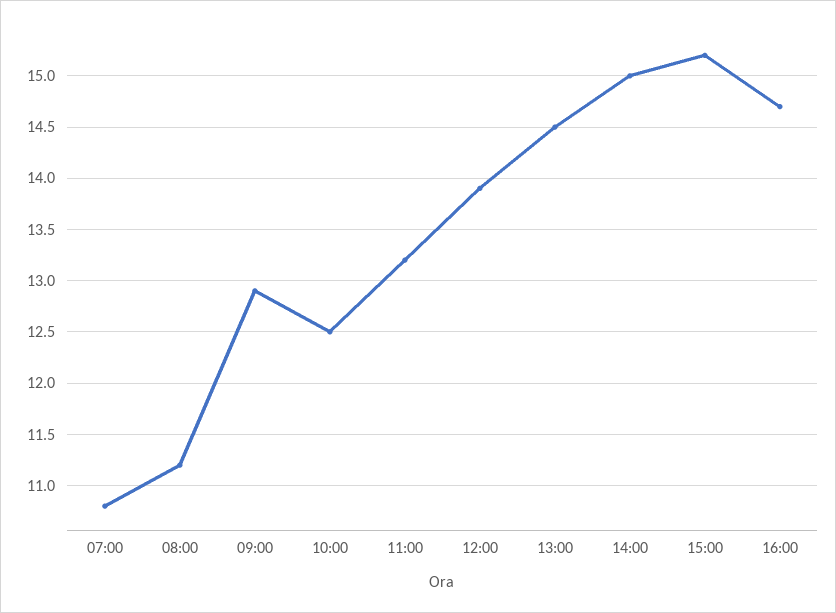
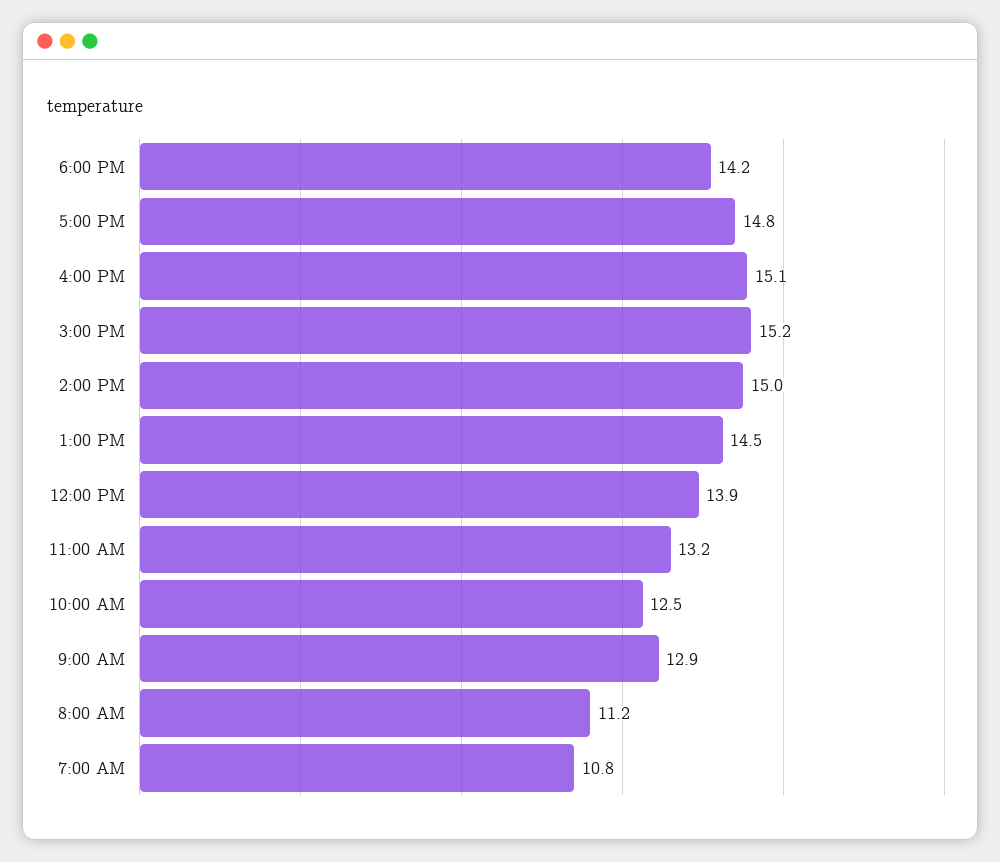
16:00: 14.7 -> 15.1
6:00 PM: none -> 14.2
5:00 PM: none -> 14.8

